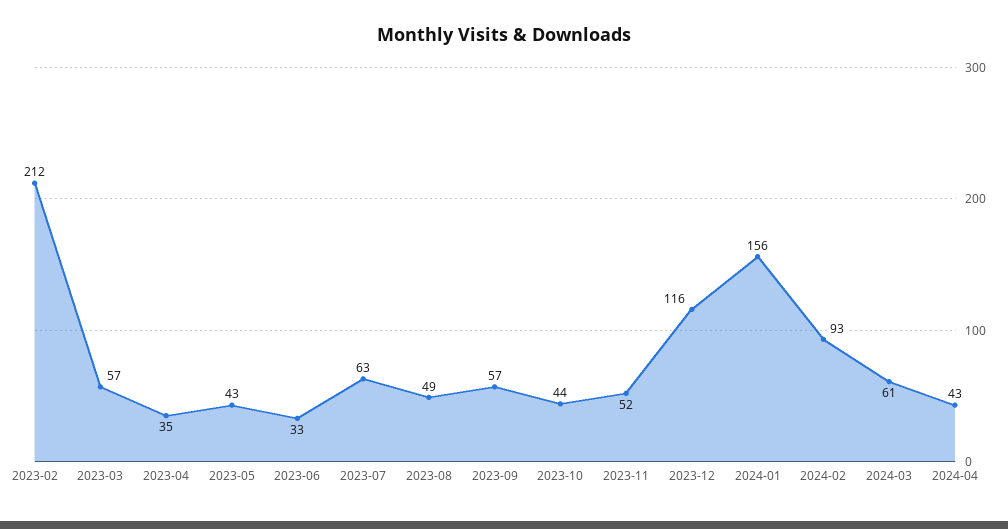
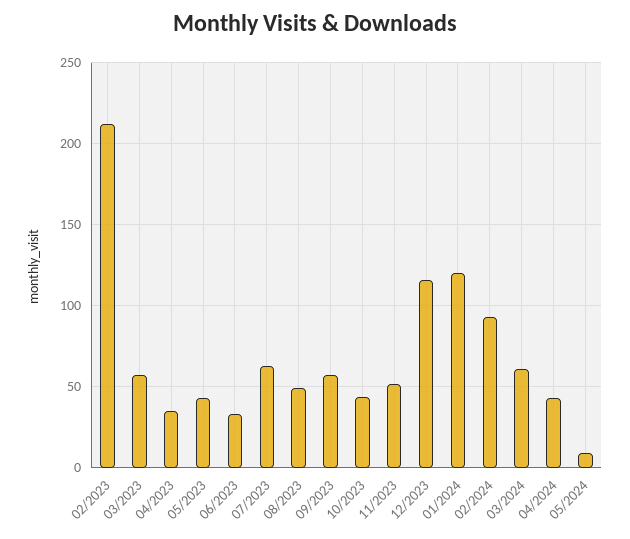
2024-01: 156 -> 120
05/2024: none -> 10

